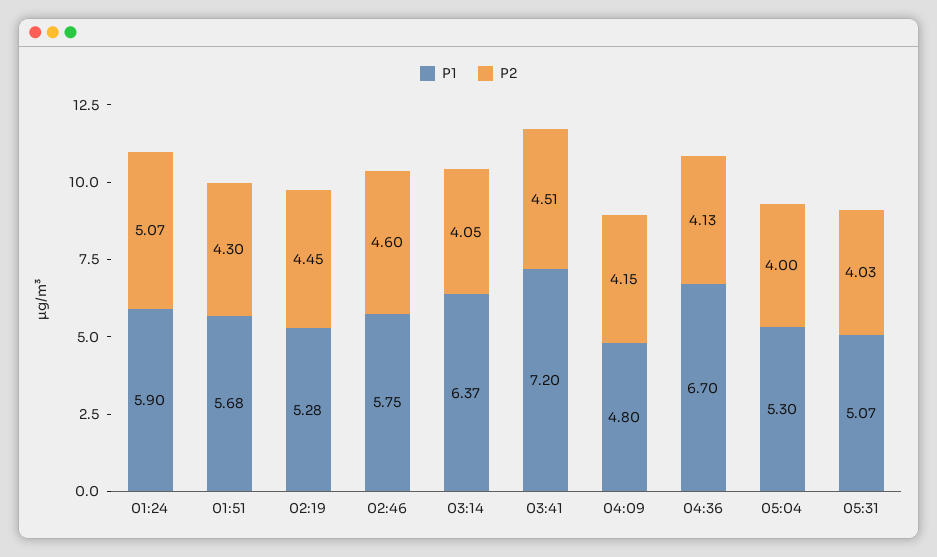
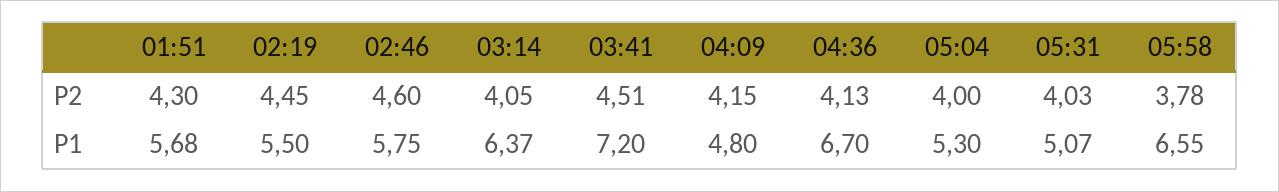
P1, 01:24: 5.9 -> none
P2, 01:24: 5.07 -> none
P1, 02:19: 5.28 -> 5.5
P2, 05:58: none -> 3.78
P1, 05:58: none -> 6.55

